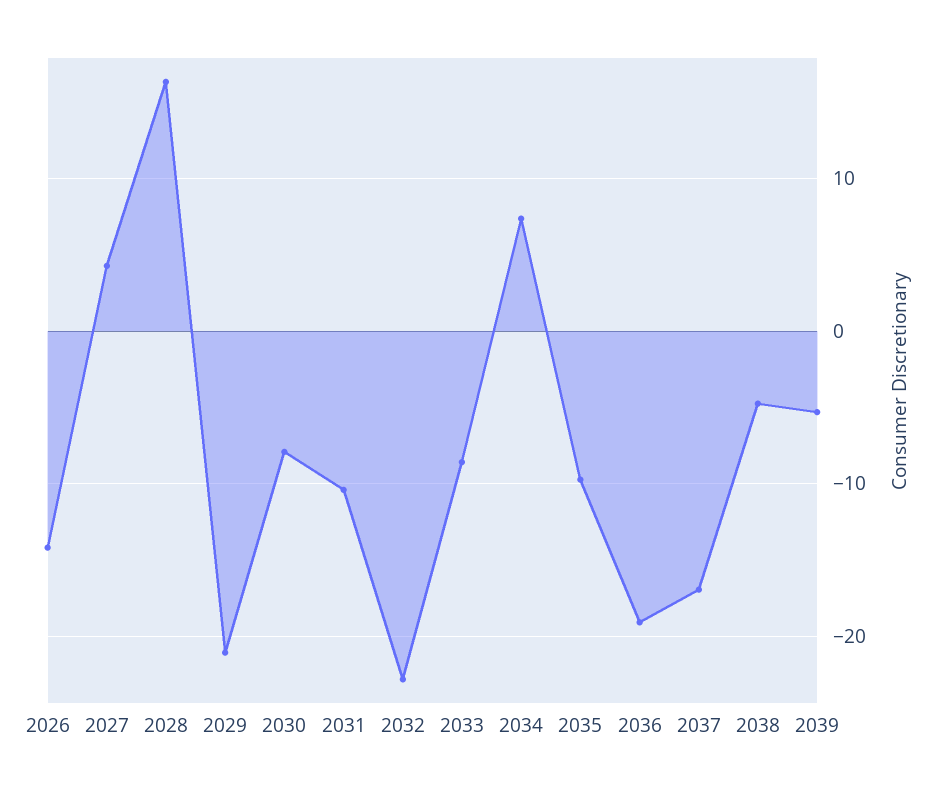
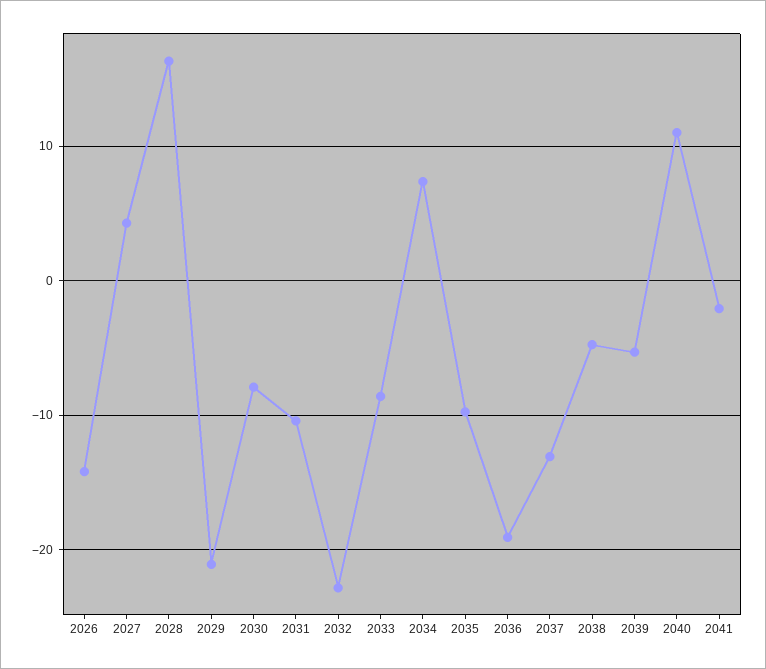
2037: -17 -> -13
2040: none -> 11
2041: none -> -2

